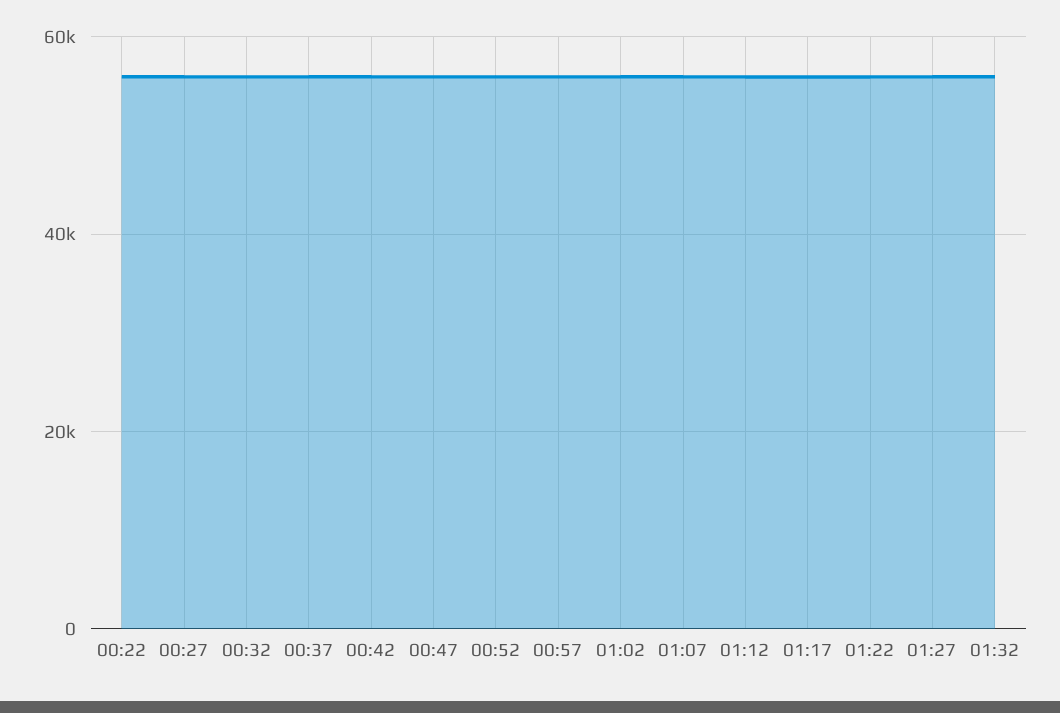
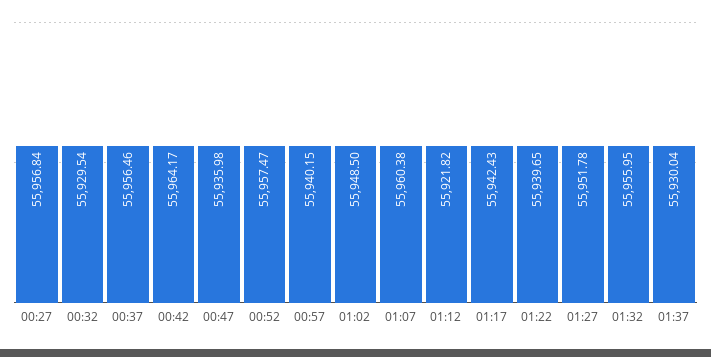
00:22: 56000 -> none
01:37: none -> 55930.04

